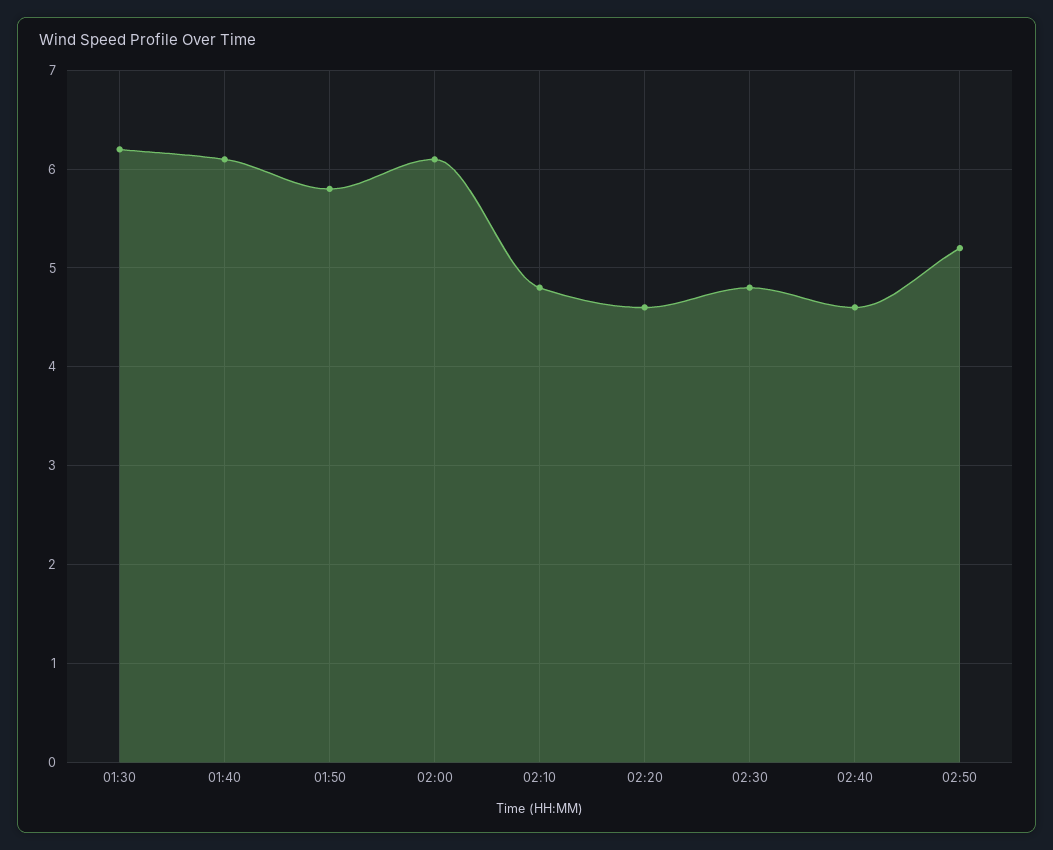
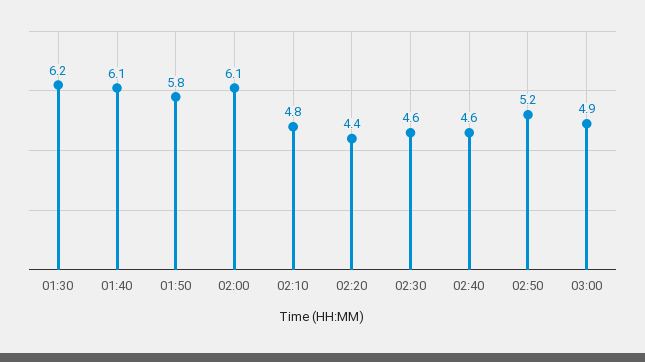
02:20: 4.6 -> 4.4
02:30: 4.8 -> 4.6
03:00: none -> 4.9

